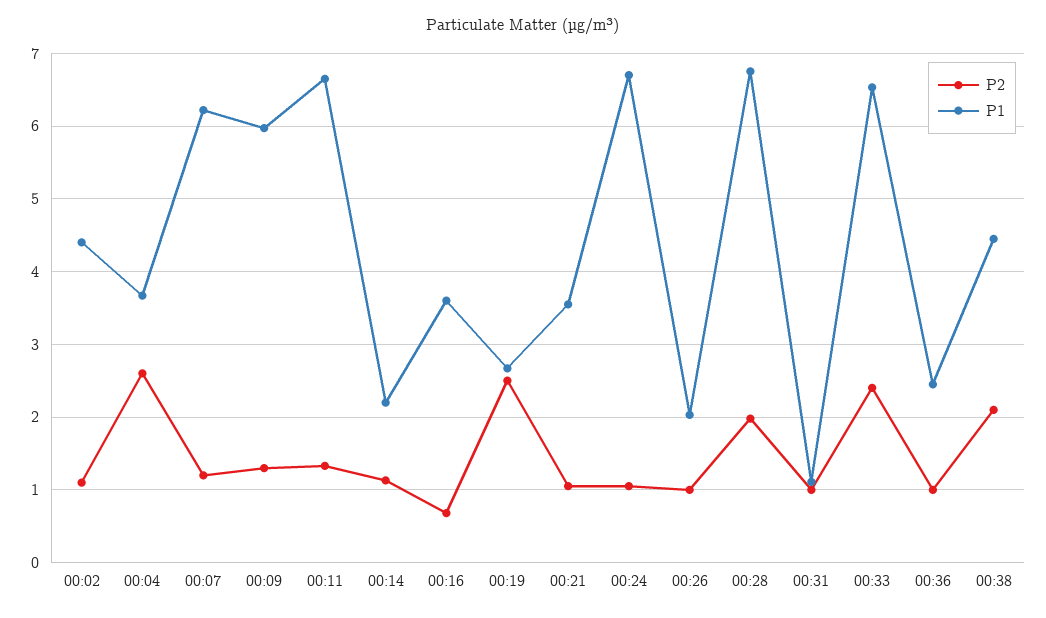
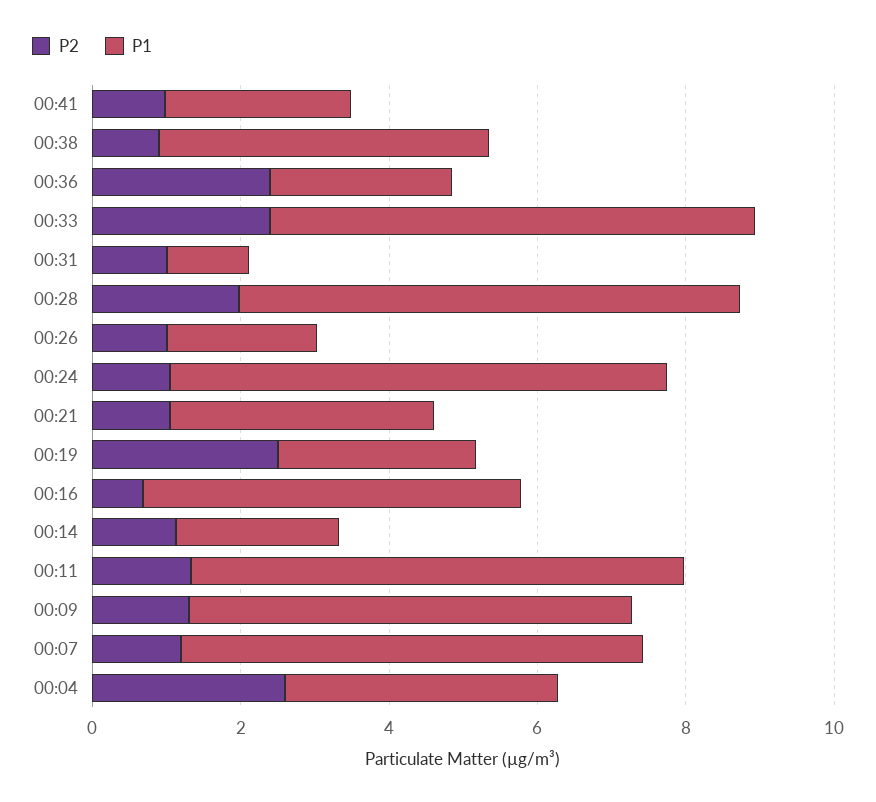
P2, 00:02: 1.1 -> none
P1, 00:02: 4.4 -> none
P1, 00:16: 3.6 -> 5
P2, 00:36: 1 -> 2.5
P2, 00:38: 2.1 -> 1
P2, 00:41: none -> 1
P1, 00:41: none -> 2.5

